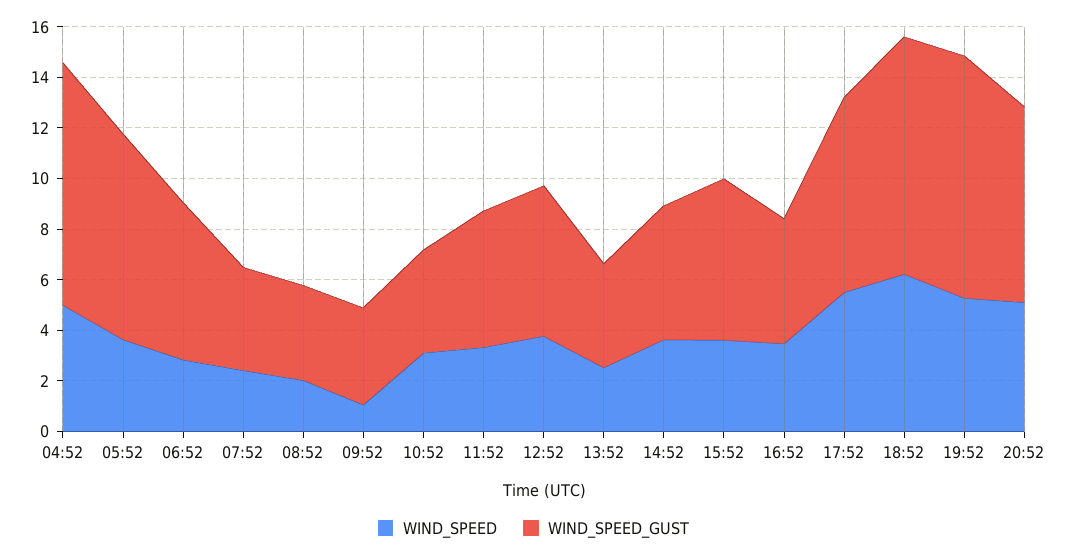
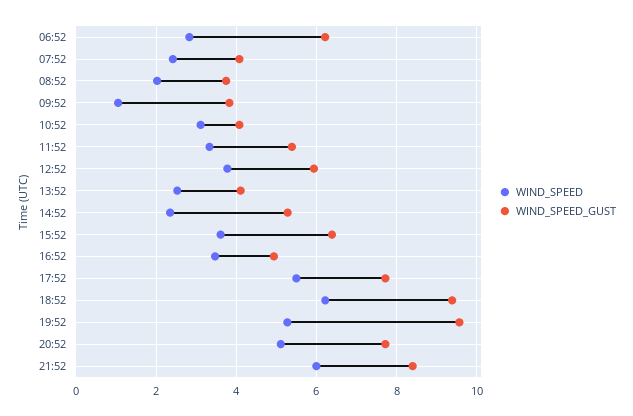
WIND_SPEED, 04:52: 5 -> none
WIND_SPEED_GUST, 04:52: 9.5 -> none
WIND_SPEED, 05:52: 3.5 -> none
WIND_SPEED_GUST, 05:52: 8 -> none
WIND_SPEED, 14:52: 3.5 -> 2.4
WIND_SPEED, 21:52: none -> 6
WIND_SPEED_GUST, 21:52: none -> 8.4

